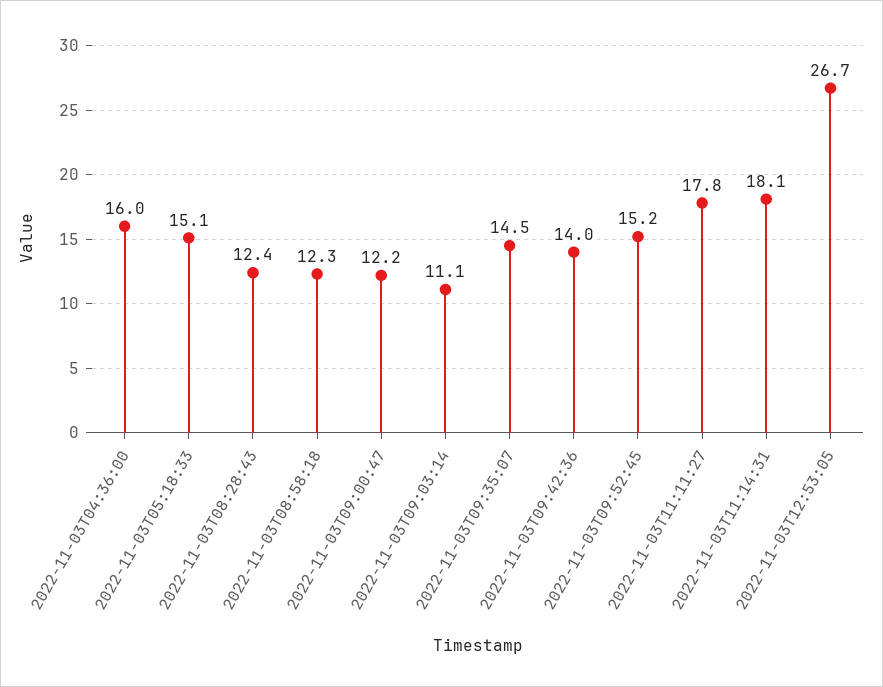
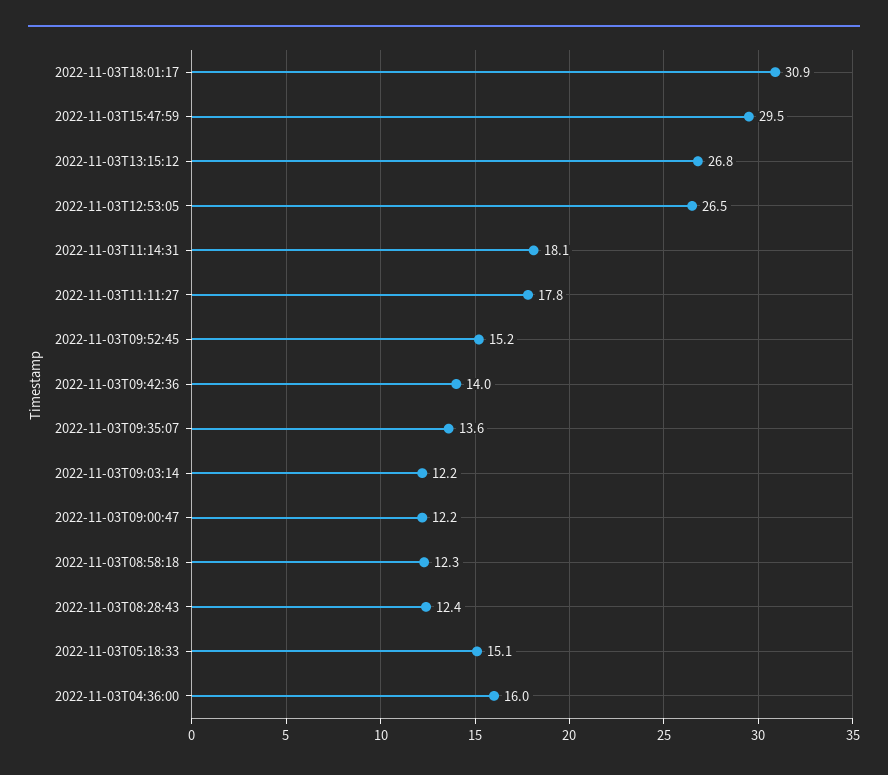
2022-11-03T09:03:14: 11.1 -> 12.2
2022-11-03T09:35:07: 14.5 -> 13.6
2022-11-03T12:53:05: 26.7 -> 26.5
2022-11-03T18:01:17: none -> 30.9
2022-11-03T15:47:59: none -> 29.5
2022-11-03T13:15:12: none -> 26.8

